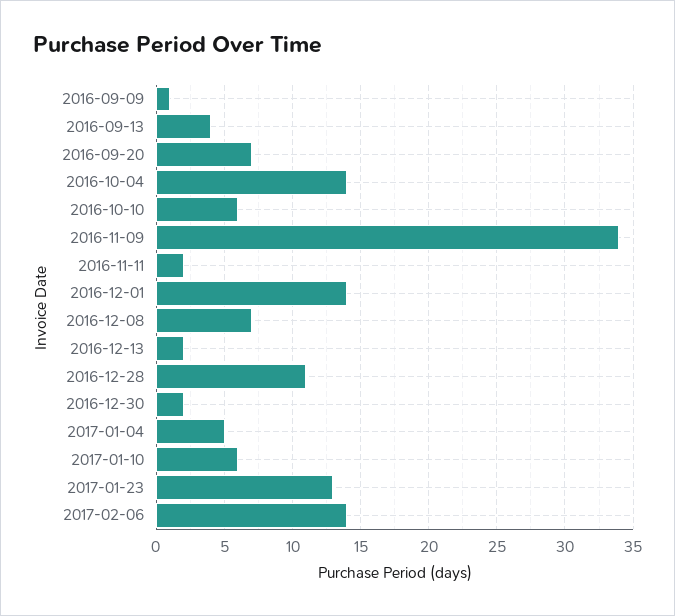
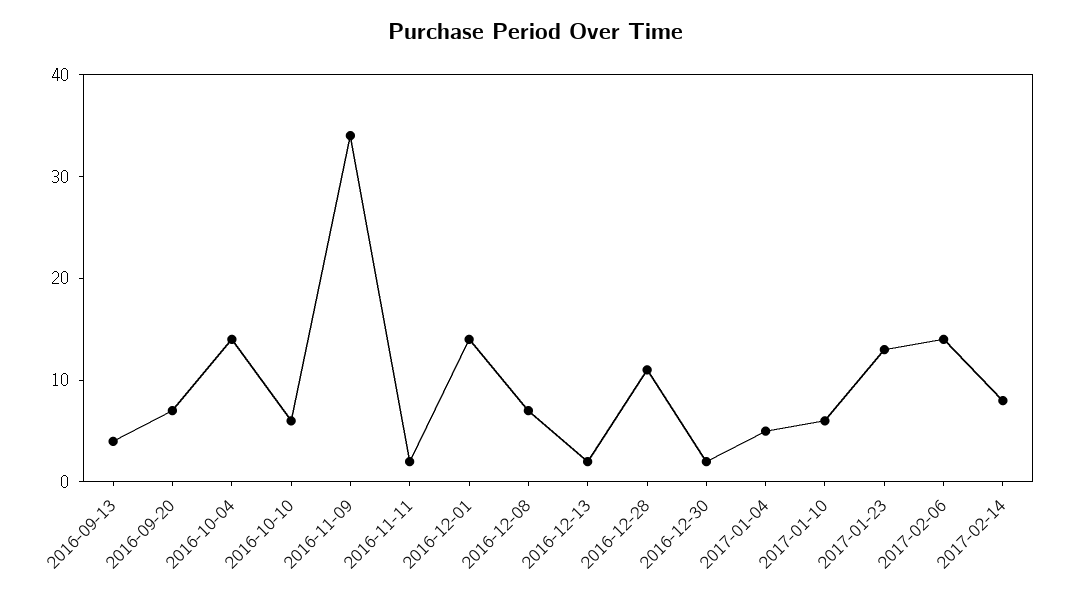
2016-09-09: 1 -> none
2017-02-14: none -> 8

